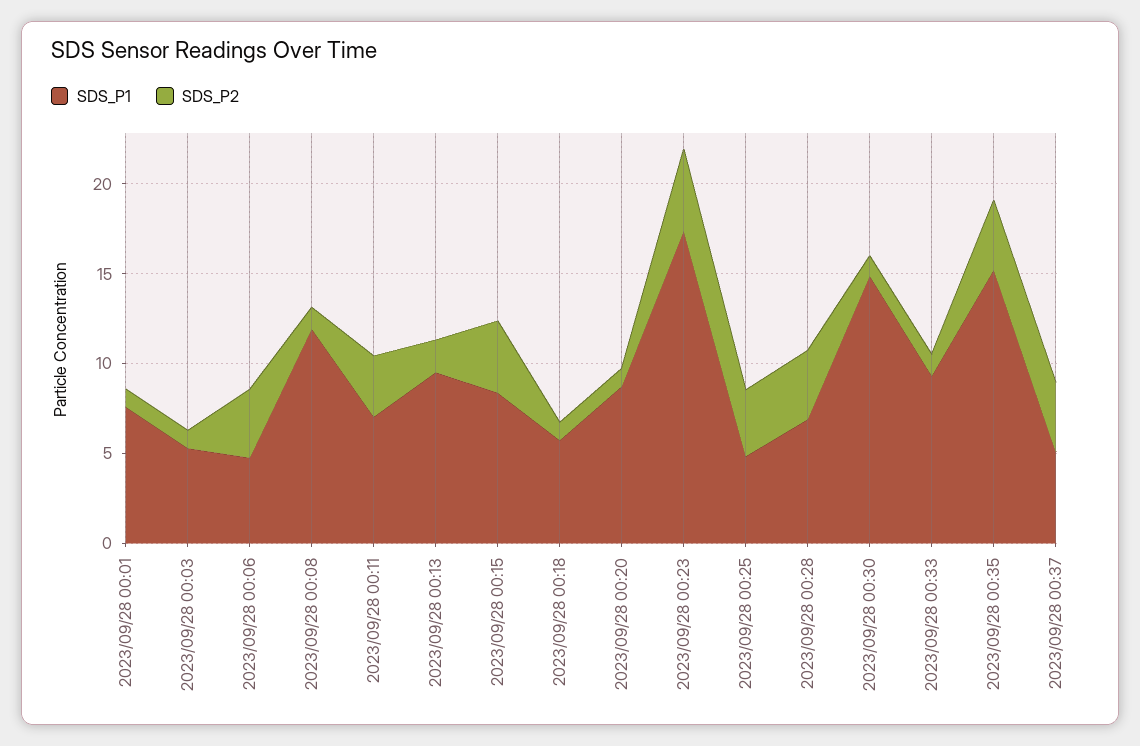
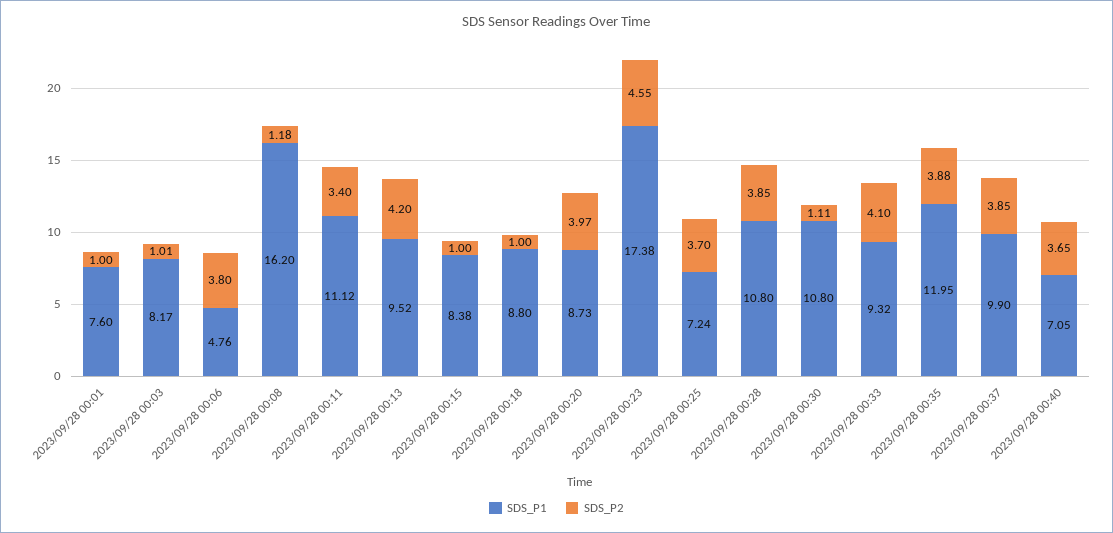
SDS_P1, 2023/09/28 00:03: 5 -> 8.17
SDS_P1, 2023/09/28 00:08: 12 -> 16.2
SDS_P1, 2023/09/28 00:11: 7 -> 11.12
SDS_P2, 2023/09/28 00:13: 2 -> 4.2
SDS_P2, 2023/09/28 00:15: 4 -> 1
SDS_P1, 2023/09/28 00:18: 6 -> 8.8
SDS_P2, 2023/09/28 00:20: 1 -> 3.97
SDS_P1, 2023/09/28 00:25: 5 -> 7.24
SDS_P1, 2023/09/28 00:28: 7 -> 10.8
SDS_P1, 2023/09/28 00:30: 15 -> 10.8
SDS_P2, 2023/09/28 00:33: 1 -> 4.1
SDS_P1, 2023/09/28 00:35: 15 -> 11.95
SDS_P1, 2023/09/28 00:37: 5 -> 9.9
SDS_P1, 2023/09/28 00:40: none -> 7.05
SDS_P2, 2023/09/28 00:40: none -> 3.65

